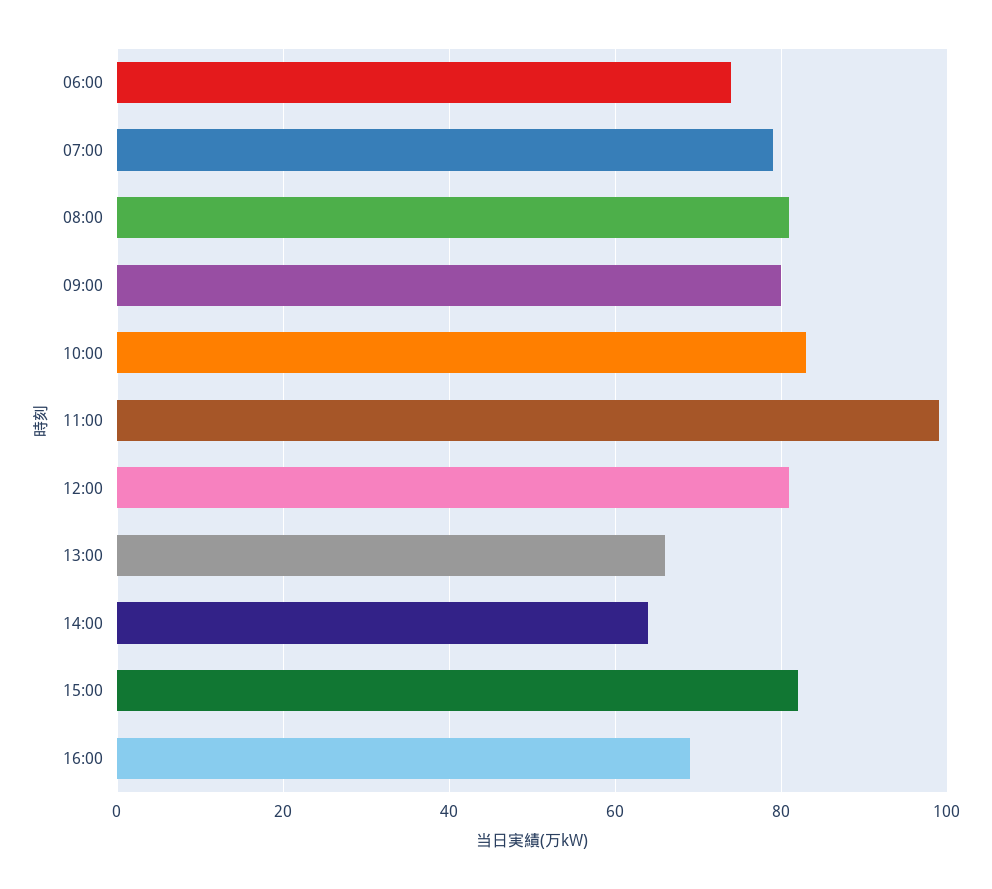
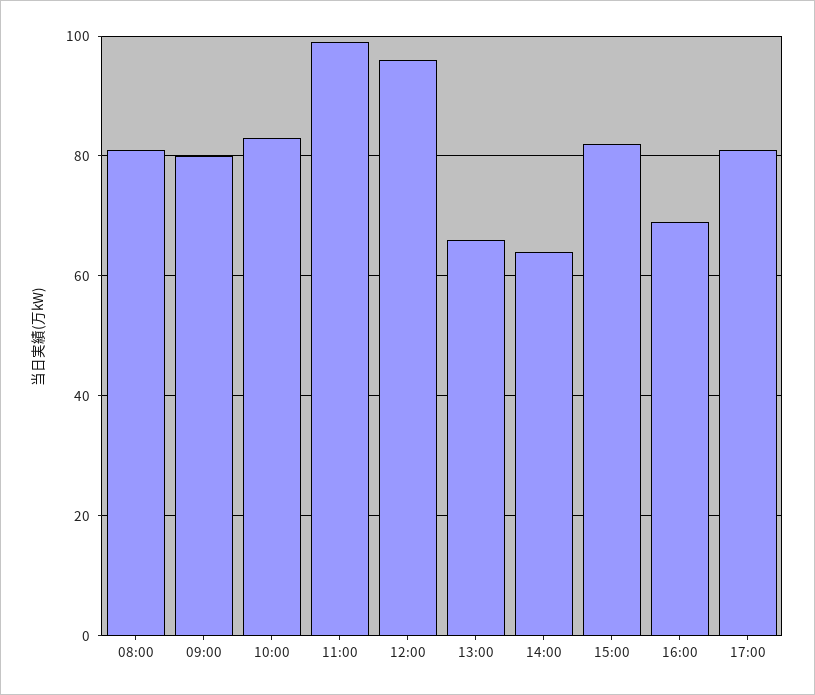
06:00: 75 -> none
07:00: 80 -> none
12:00: 80 -> 95
17:00: none -> 80

